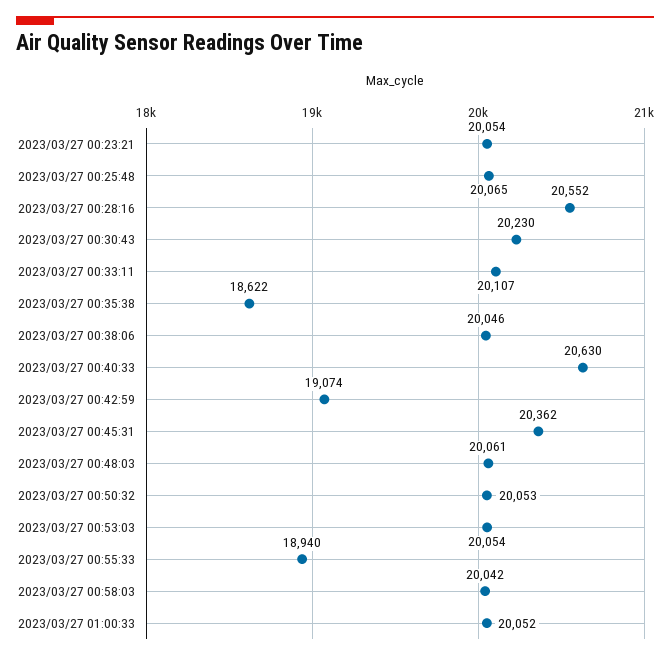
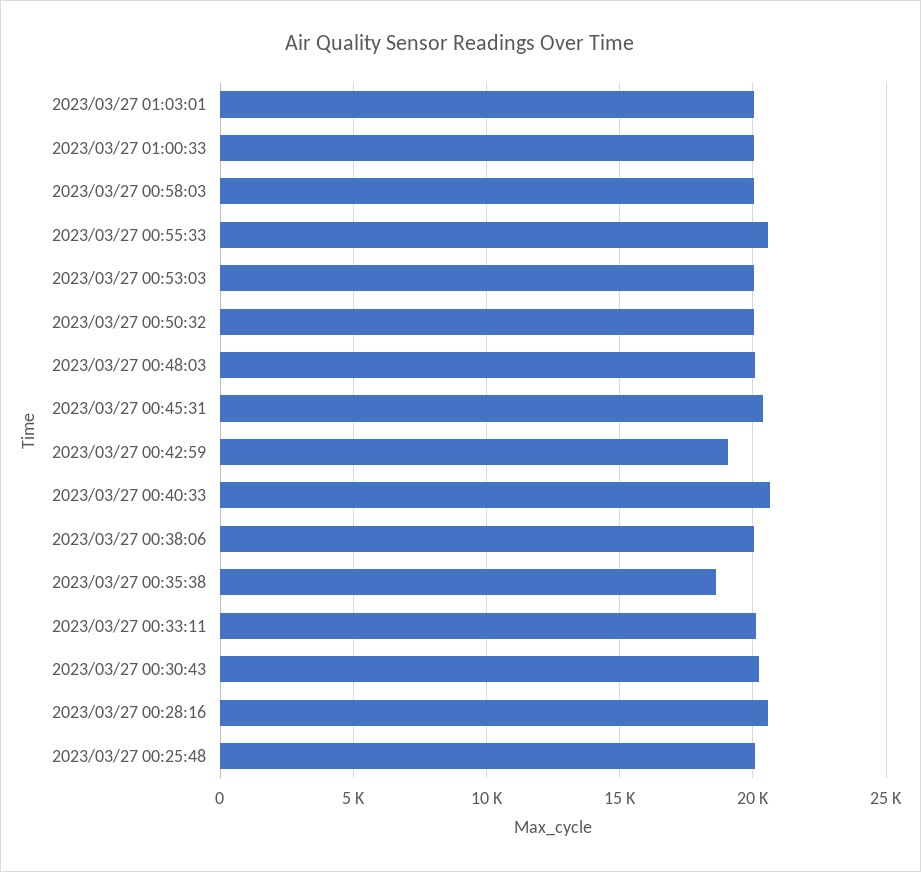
2023/03/27 00:23:21: 20054 -> none
2023/03/27 00:55:33: 18940 -> 20500
2023/03/27 01:03:01: none -> 20000

